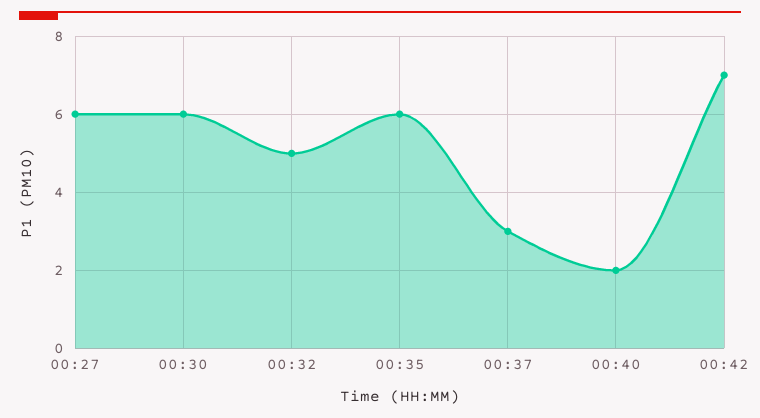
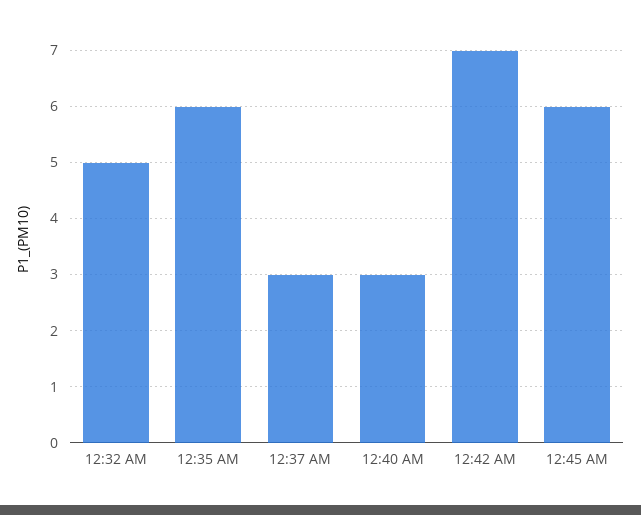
00:27: 6 -> none
00:30: 6 -> none
00:40: 2 -> 3
12:45 AM: none -> 6

